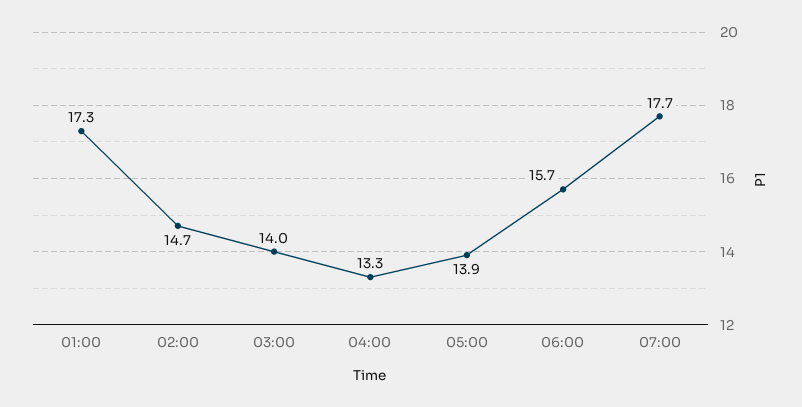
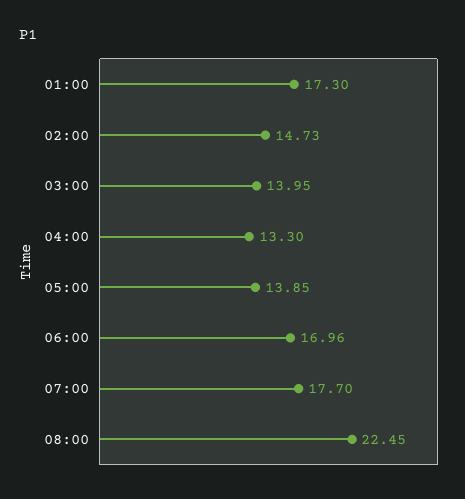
06:00: 15.7 -> 16.96
08:00: none -> 22.45

